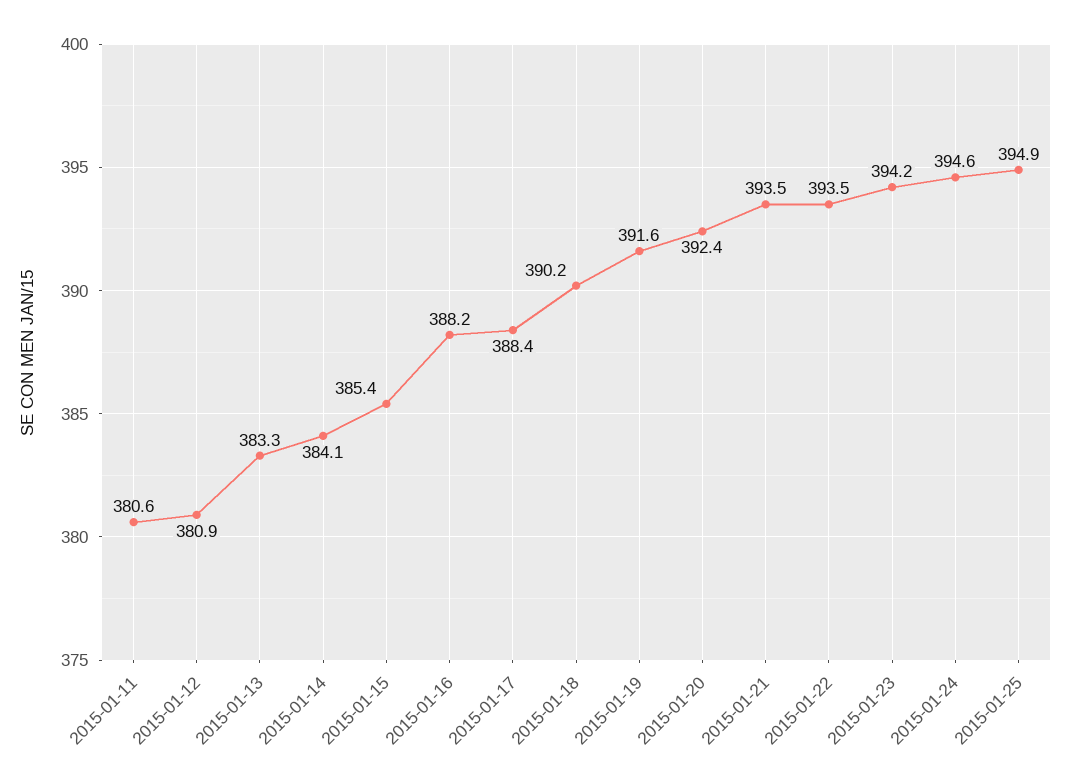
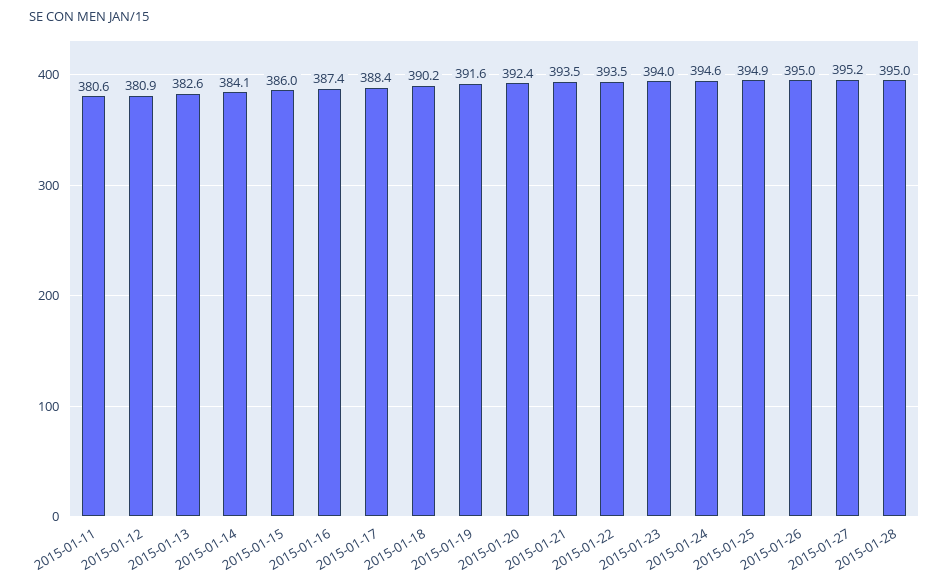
2015-01-13: 383.3 -> 382.6
2015-01-15: 385.4 -> 386
2015-01-16: 388.2 -> 387.4
2015-01-23: 394.2 -> 394
2015-01-26: none -> 395
2015-01-27: none -> 395.2
2015-01-28: none -> 395

